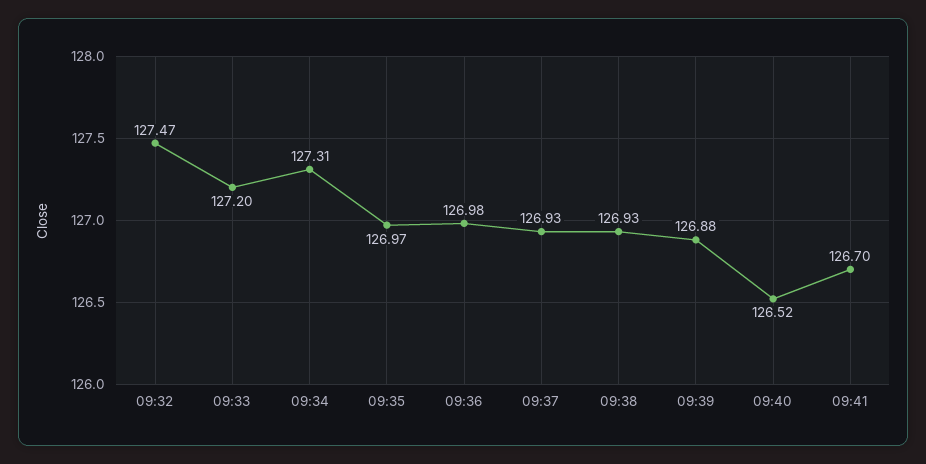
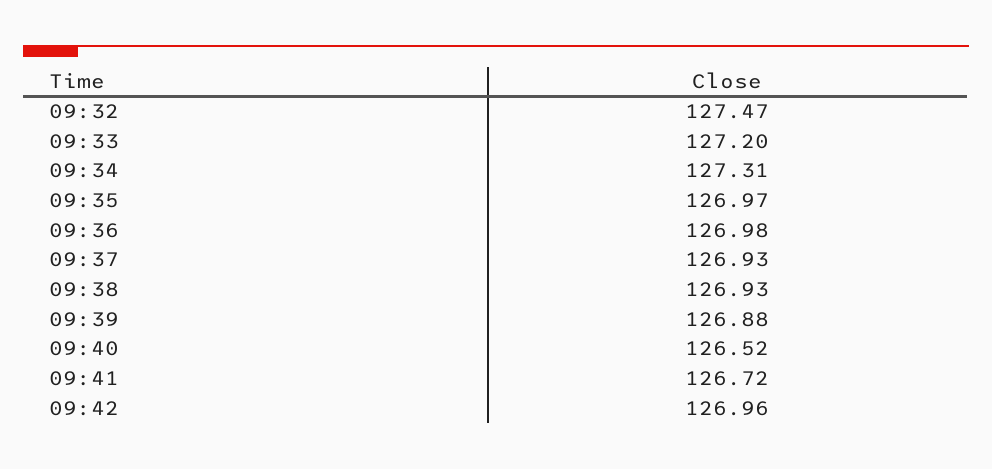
09:41: 126.7 -> 126.72
09:42: none -> 126.96

